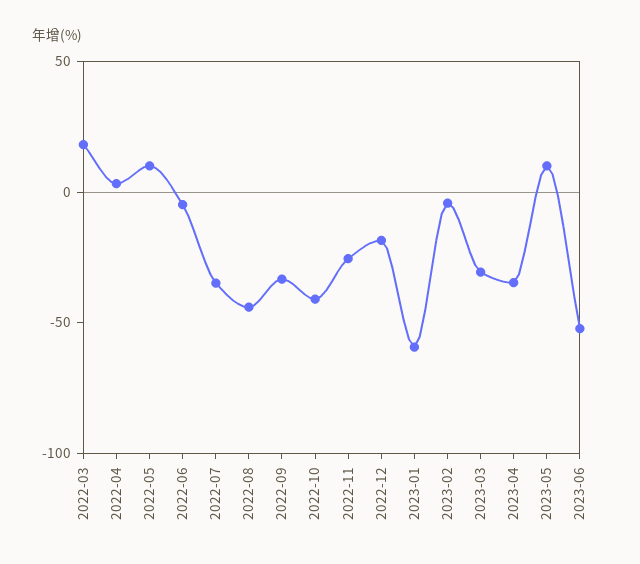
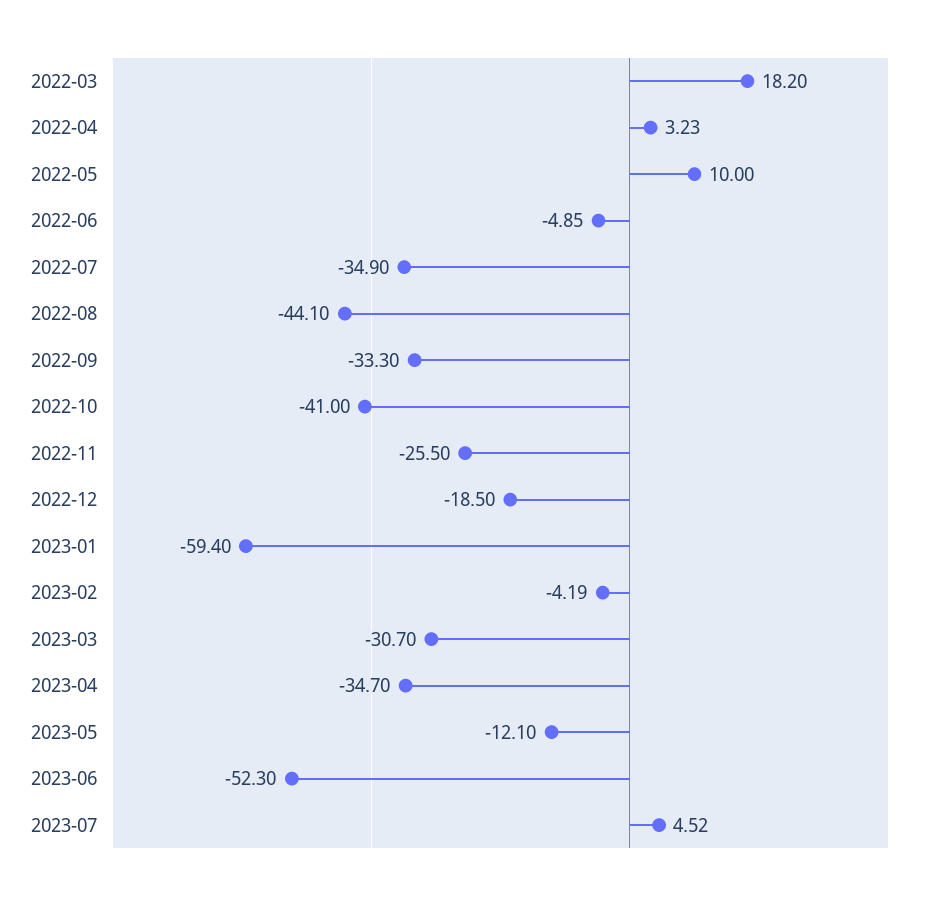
2023-05: 10 -> -12.1
2023-07: none -> 4.52

